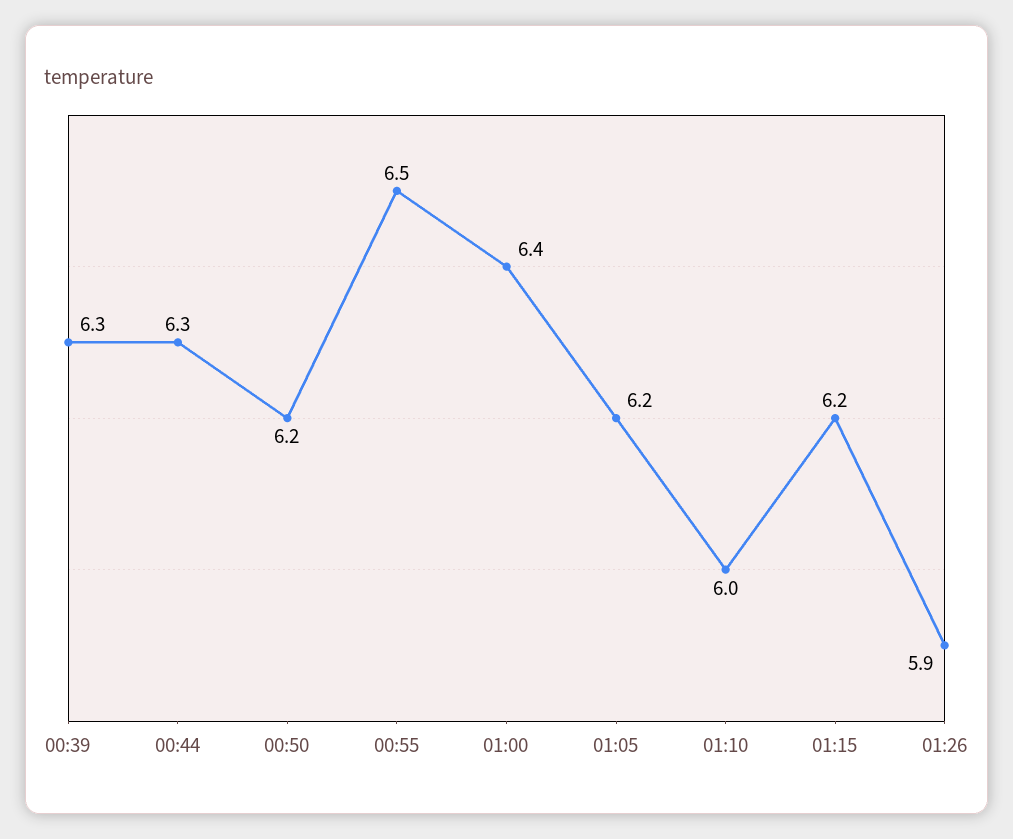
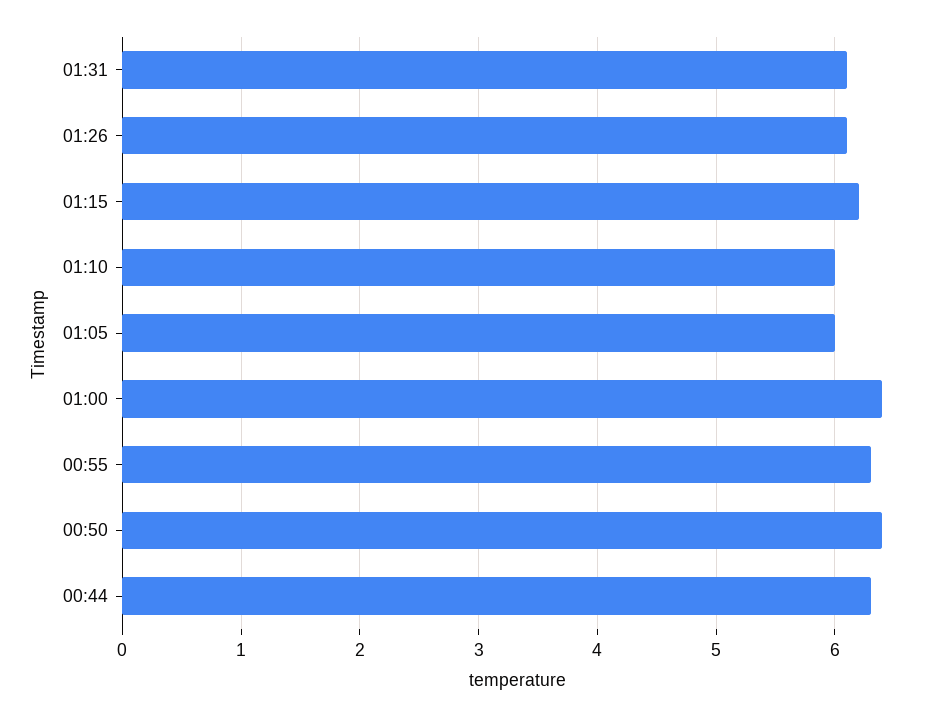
00:39: 6.3 -> none
00:50: 6.2 -> 6.4
00:55: 6.5 -> 6.3
01:05: 6.2 -> 6
01:26: 5.9 -> 6.1
01:31: none -> 6.1

